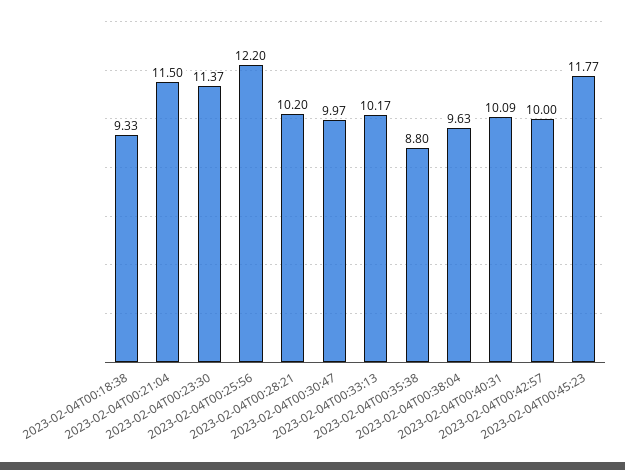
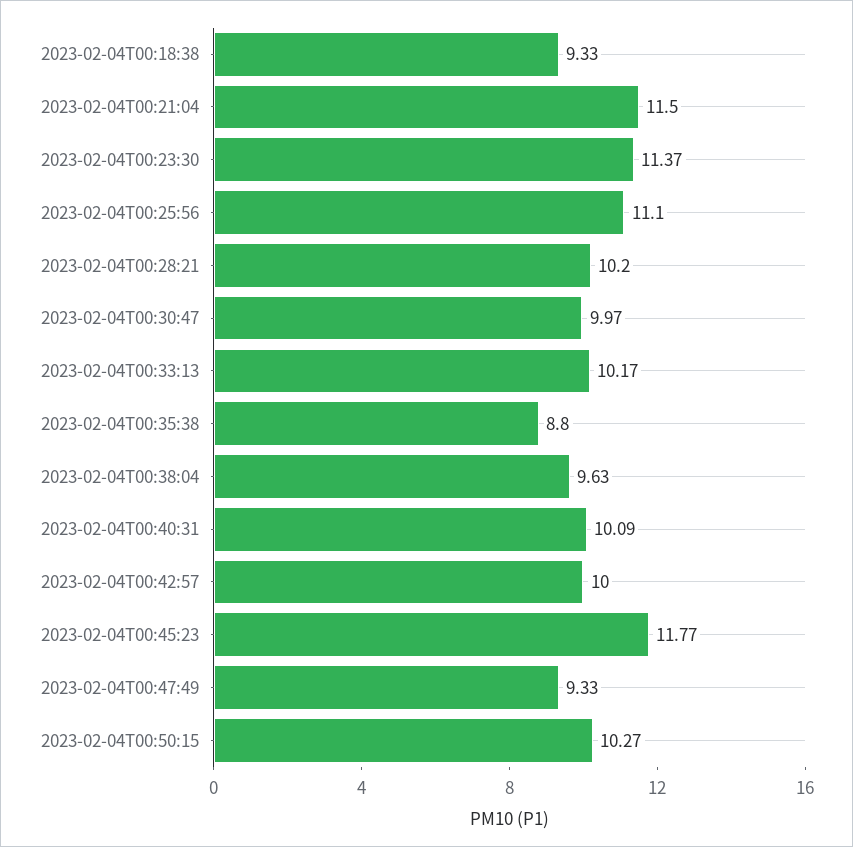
2023-02-04T00:25:56: 12.2 -> 11.1
2023-02-04T00:47:49: none -> 9.33
2023-02-04T00:50:15: none -> 10.27

